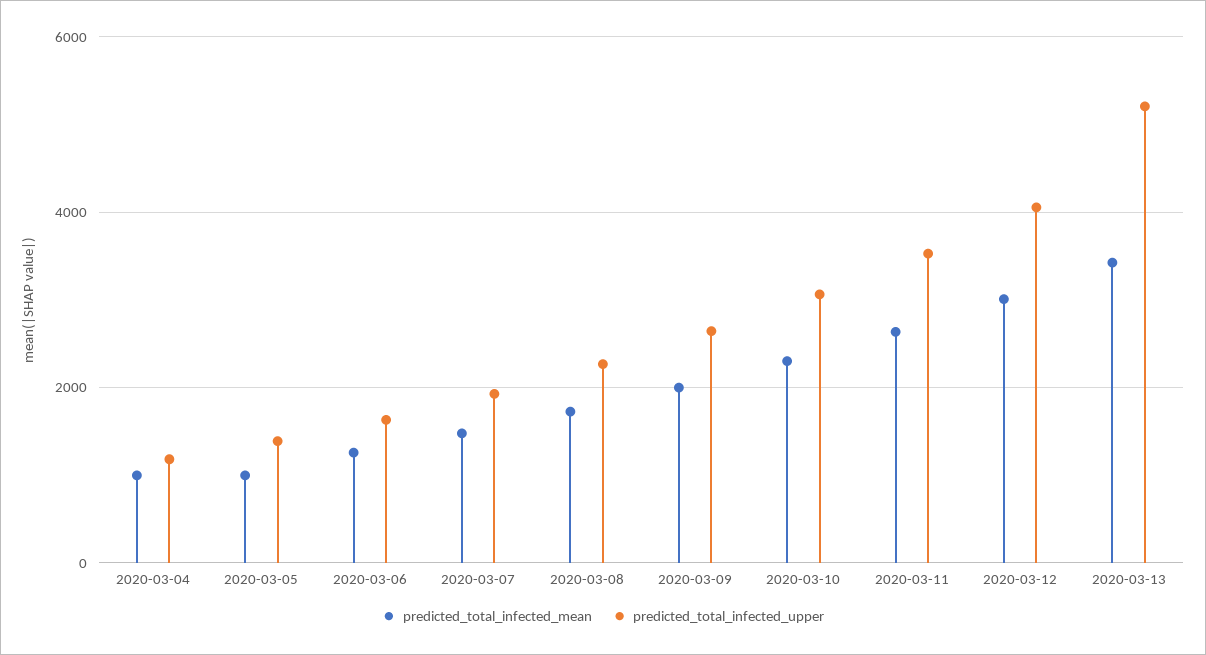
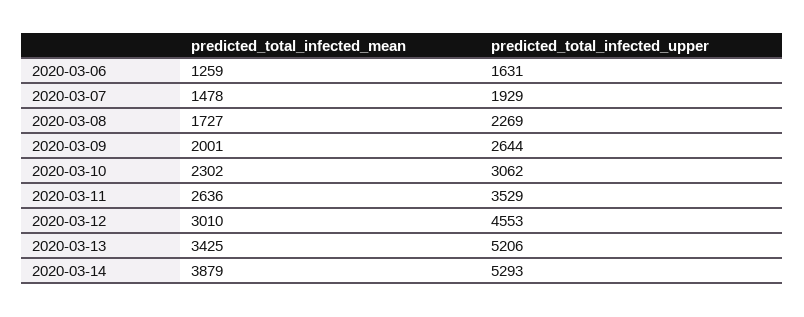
predicted_total_infected_mean, 2020-03-04: 1000 -> none
predicted_total_infected_upper, 2020-03-04: 1200 -> none
predicted_total_infected_mean, 2020-03-05: 1000 -> none
predicted_total_infected_upper, 2020-03-05: 1400 -> none
predicted_total_infected_upper, 2020-03-12: 4000 -> 4553
predicted_total_infected_mean, 2020-03-14: none -> 3879
predicted_total_infected_upper, 2020-03-14: none -> 5293

